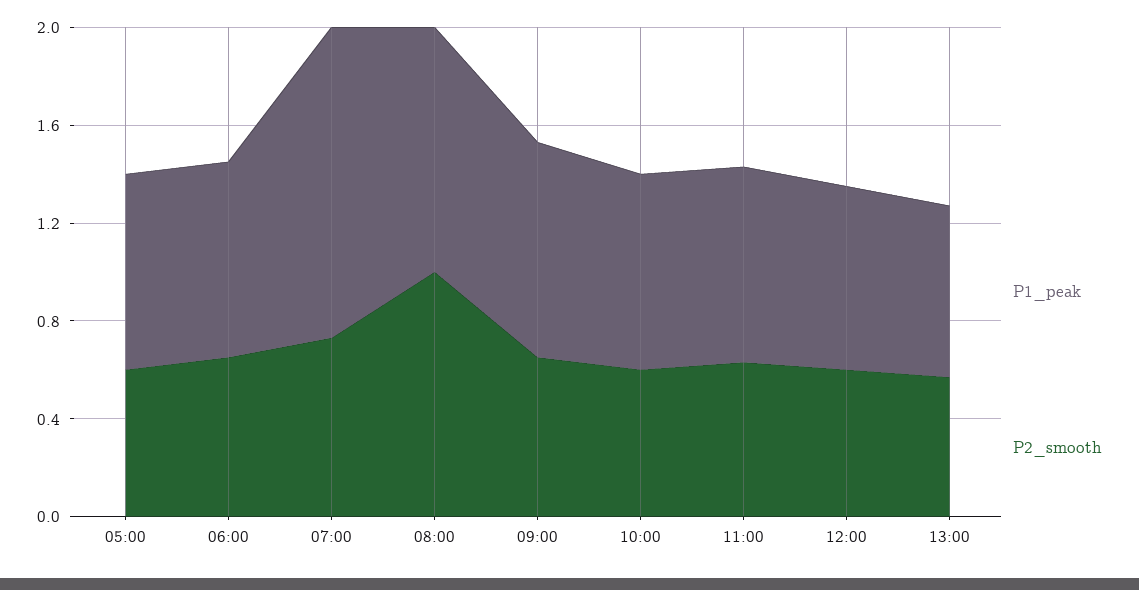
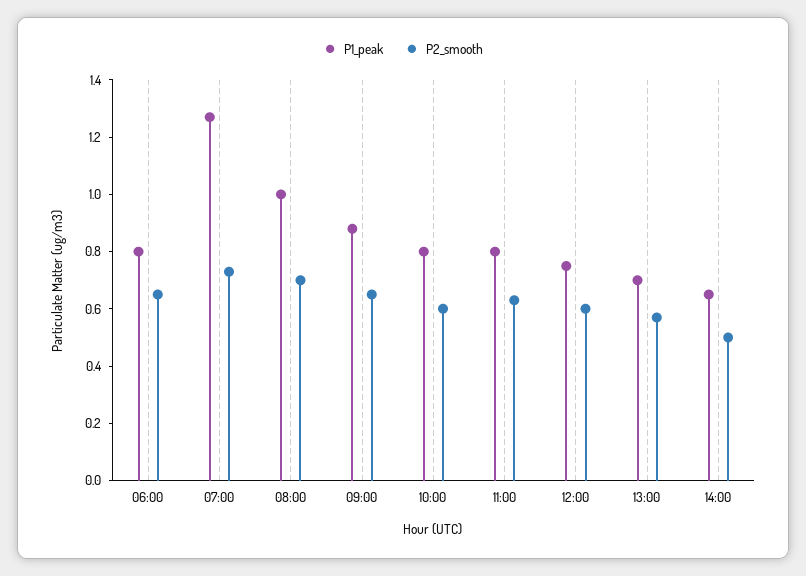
P1_peak, 05:00: 0.8 -> none
P2_smooth, 05:00: 0.6 -> none
P2_smooth, 08:00: 1 -> 0.7
P1_peak, 14:00: none -> 0.65
P2_smooth, 14:00: none -> 0.5

